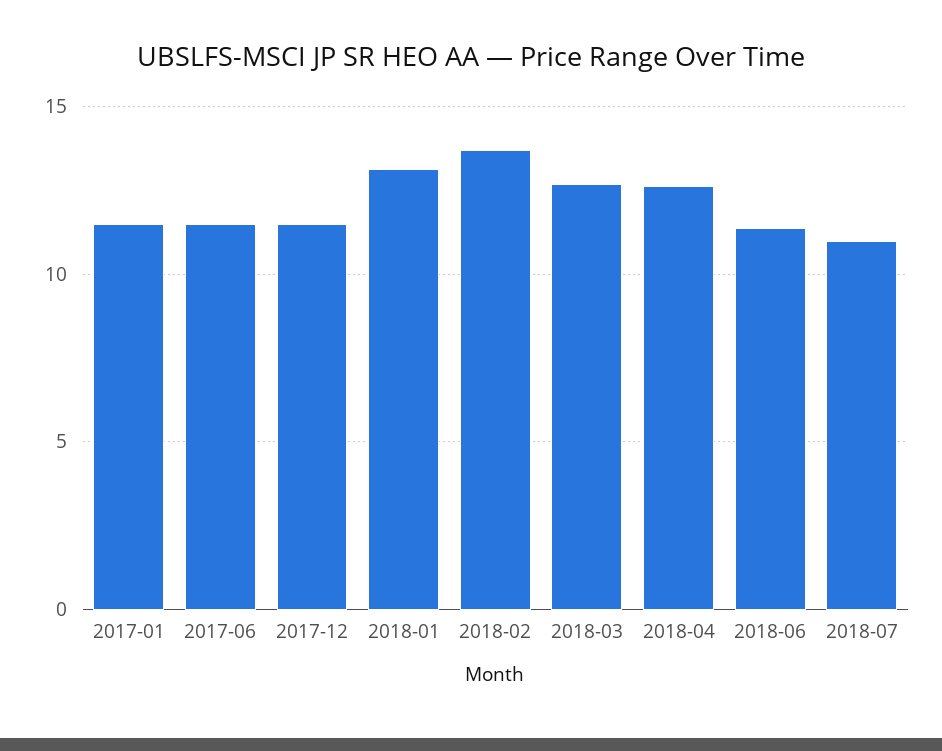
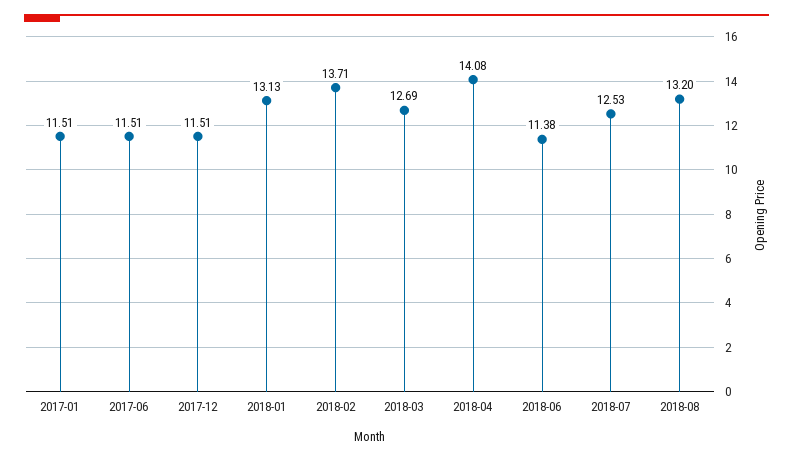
2018-04: 12.5 -> 14.08
2018-07: 11 -> 12.53
2018-08: none -> 13.2

